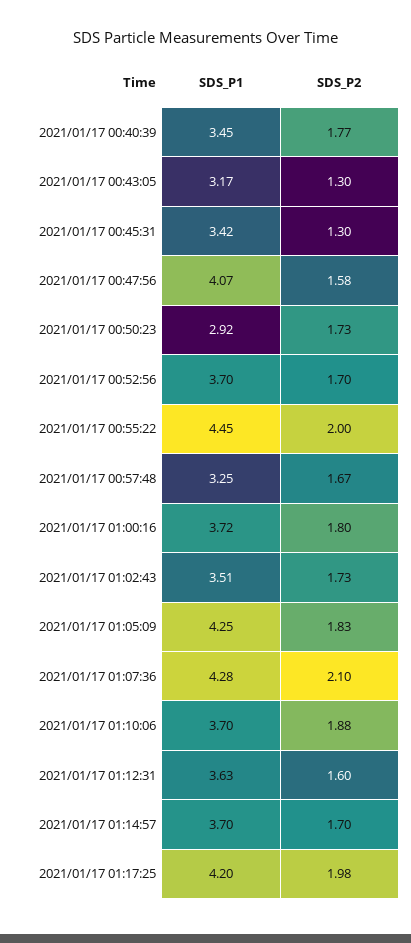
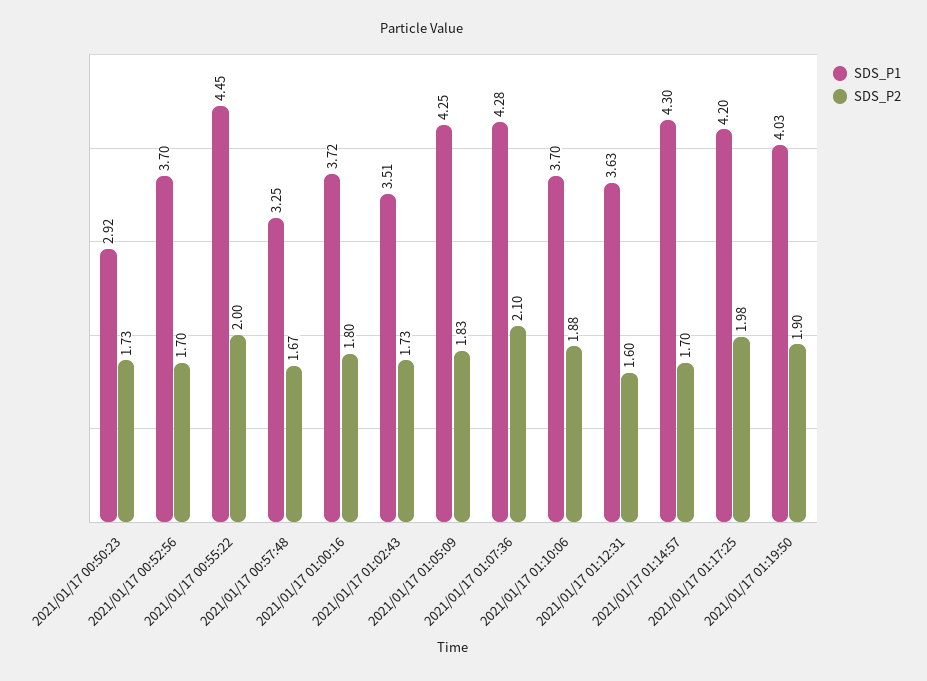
SDS_P1, 2021/01/17 00:40:39: 3.45 -> none
SDS_P2, 2021/01/17 00:40:39: 1.77 -> none
SDS_P1, 2021/01/17 00:43:05: 3.17 -> none
SDS_P2, 2021/01/17 00:43:05: 1.3 -> none
SDS_P1, 2021/01/17 00:45:31: 3.42 -> none
SDS_P2, 2021/01/17 00:45:31: 1.3 -> none
SDS_P1, 2021/01/17 00:47:56: 4.07 -> none
SDS_P2, 2021/01/17 00:47:56: 1.58 -> none
SDS_P1, 2021/01/17 01:14:57: 3.7 -> 4.3
SDS_P1, 2021/01/17 01:19:50: none -> 4.03
SDS_P2, 2021/01/17 01:19:50: none -> 1.9

